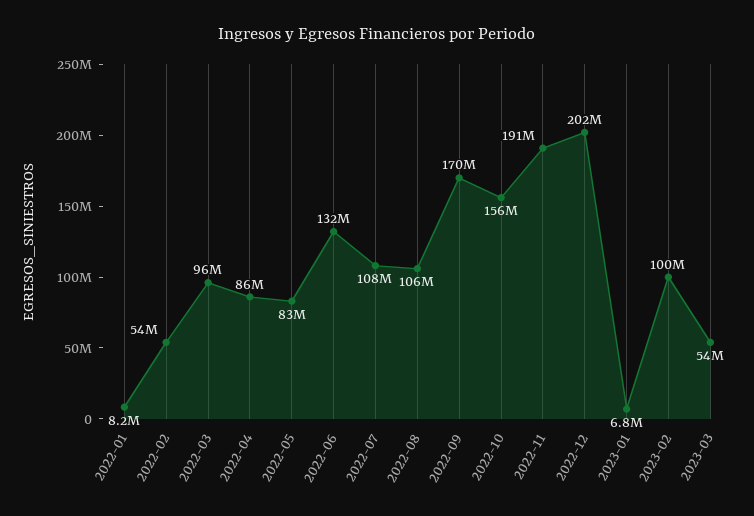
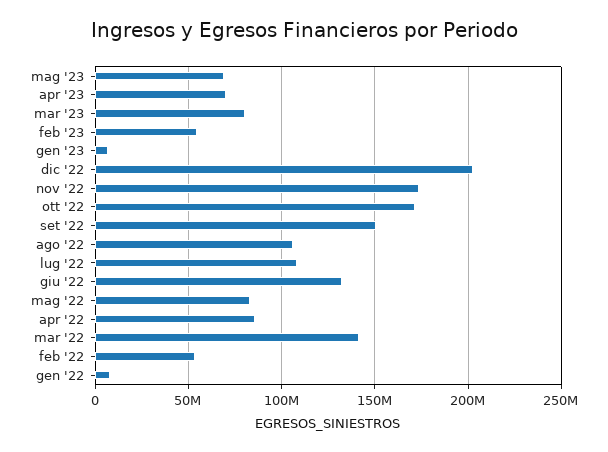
2022-03: 96000000 -> 140000000
2022-09: 170000000 -> 150000000
2022-10: 156000000 -> 170000000
2022-11: 191000000 -> 175000000
2023-02: 100000000 -> 55000000
2023-03: 54000000 -> 80000000
mag '23: none -> 70000000
apr '23: none -> 70000000

